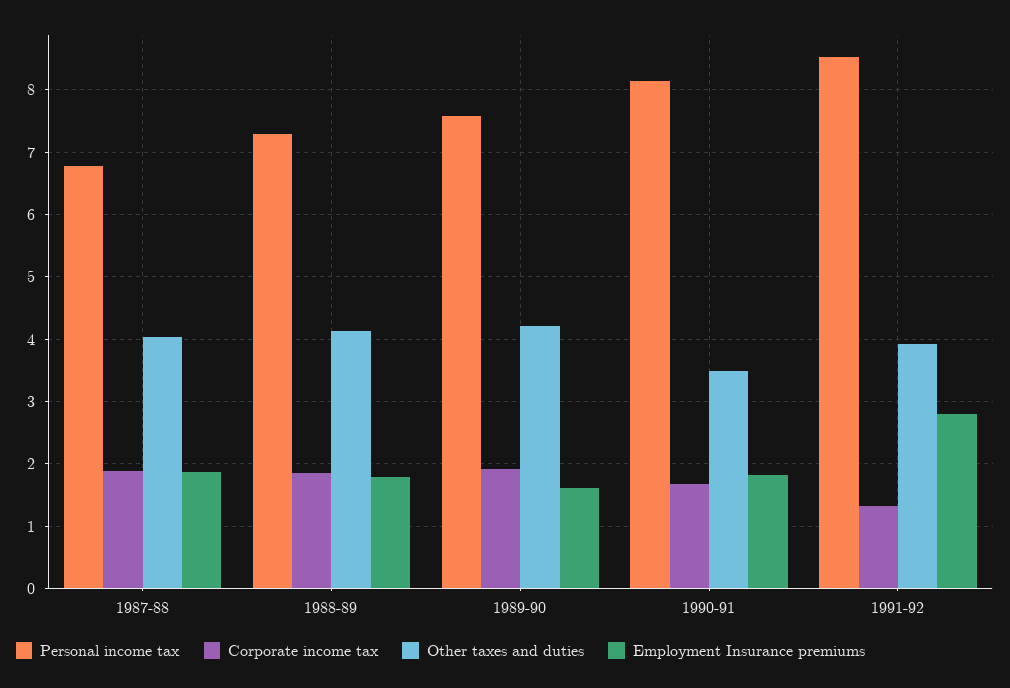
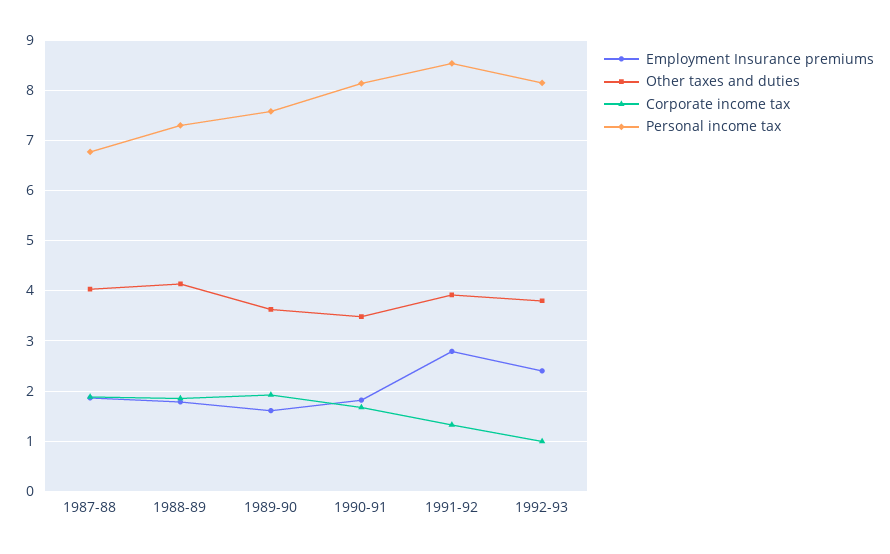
Other taxes and duties, 1989-90: 4.2 -> 3.6
Employment Insurance premiums, 1992-93: none -> 2.4
Other taxes and duties, 1992-93: none -> 3.8
Corporate income tax, 1992-93: none -> 1
Personal income tax, 1992-93: none -> 8.2

